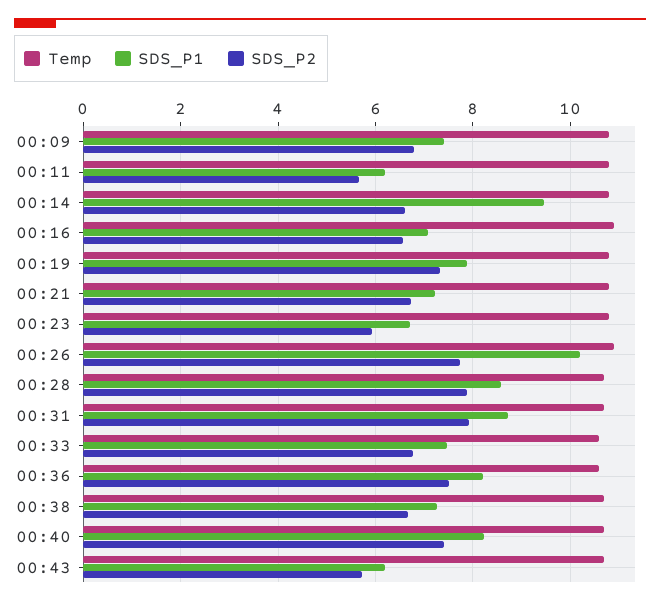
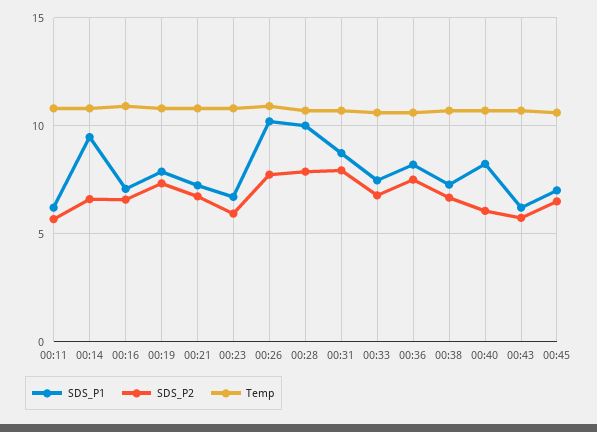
Temp, 00:09: 10.8 -> none
SDS_P1, 00:09: 7.4 -> none
SDS_P2, 00:09: 6.8 -> none
SDS_P1, 00:28: 8.6 -> 10
SDS_P2, 00:40: 7.4 -> 6
SDS_P1, 00:45: none -> 7
SDS_P2, 00:45: none -> 6.5
Temp, 00:45: none -> 10.5

